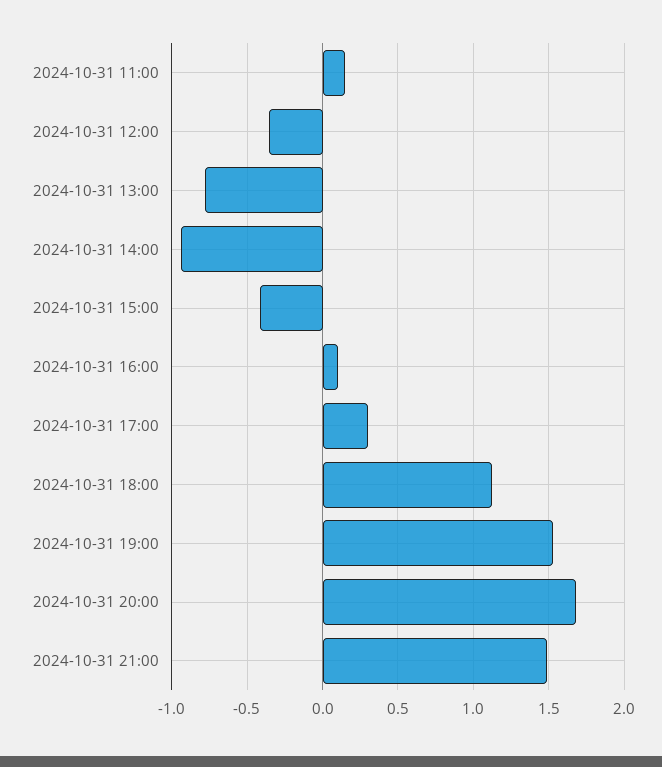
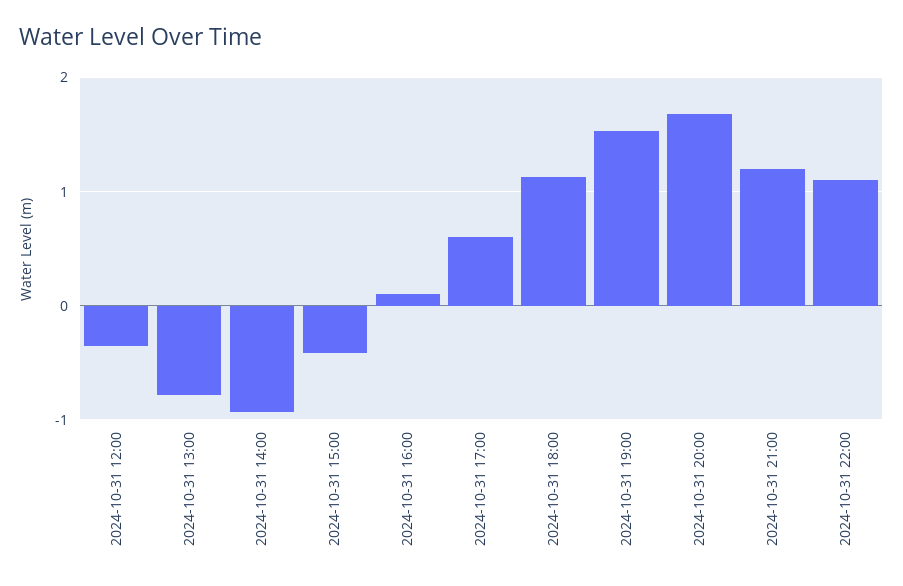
2024-10-31 11:00: 0.15 -> none
2024-10-31 17:00: 0.3 -> 0.6
2024-10-31 21:00: 1.5 -> 1.2
2024-10-31 22:00: none -> 1.1

